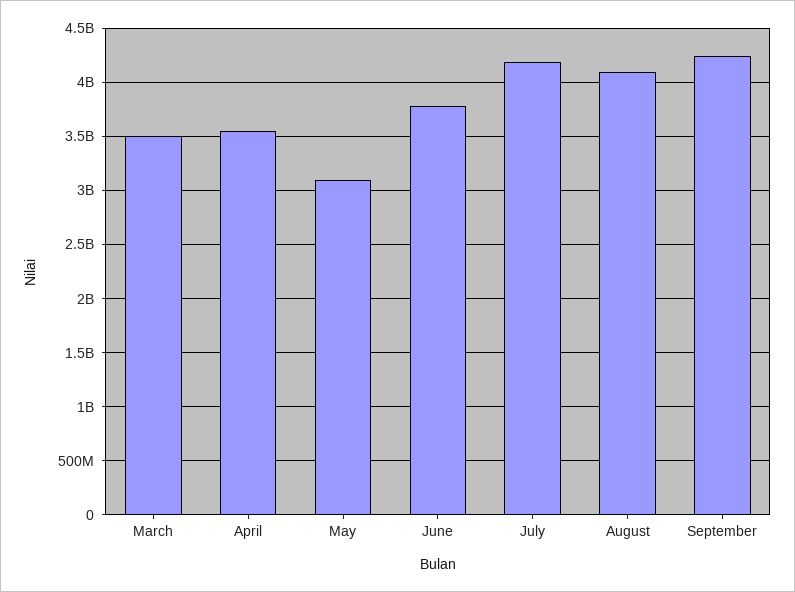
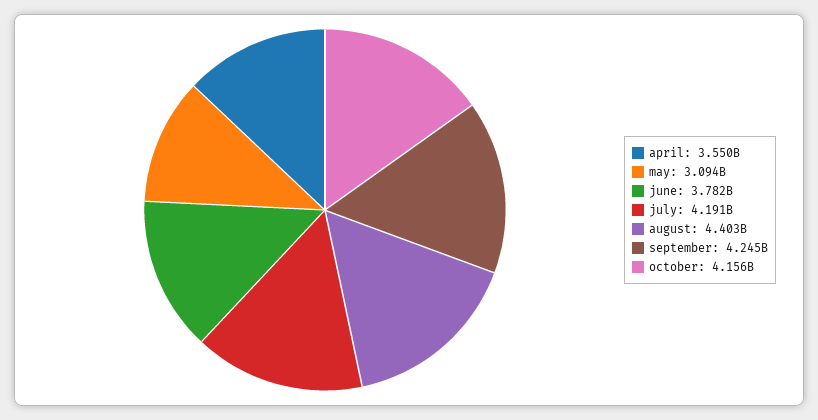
March: 3500000000 -> none
August: 4100000000 -> 4403000000
october: none -> 4156000000

